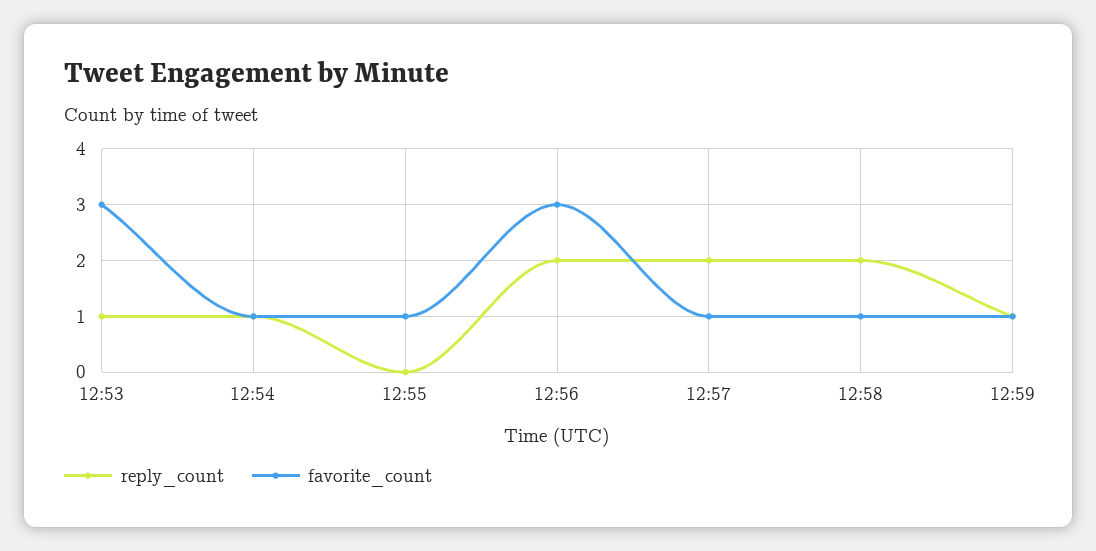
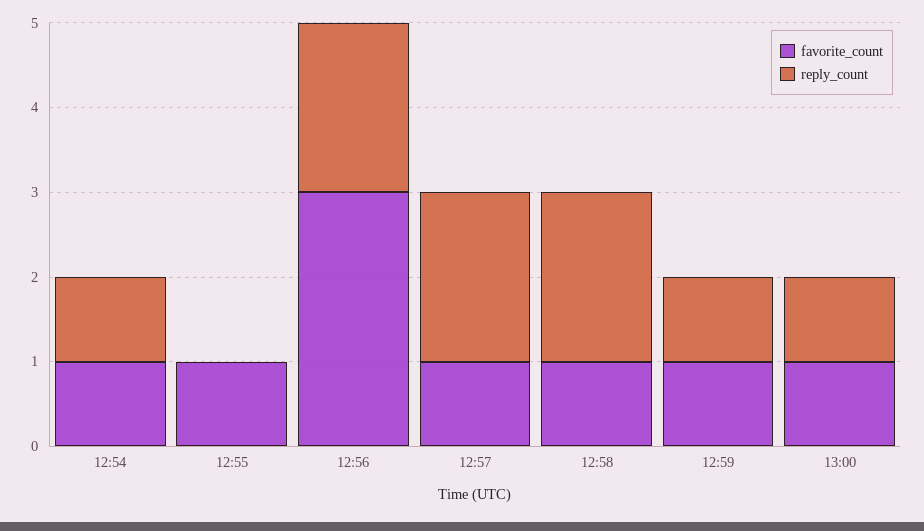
reply_count, 12:53: 1 -> none
favorite_count, 12:53: 3 -> none
favorite_count, 13:00: none -> 1
reply_count, 13:00: none -> 1

